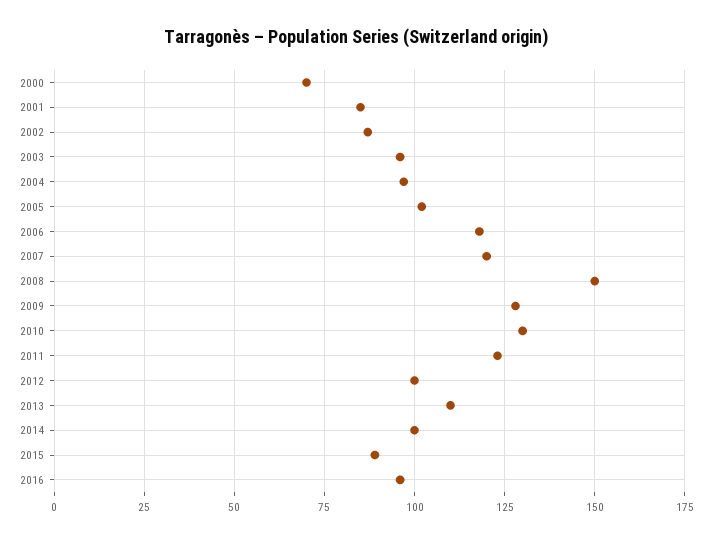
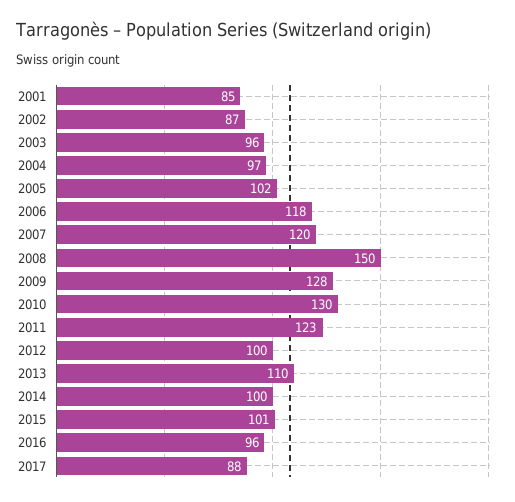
2000: 70 -> none
2015: 90 -> 101
2017: none -> 88

